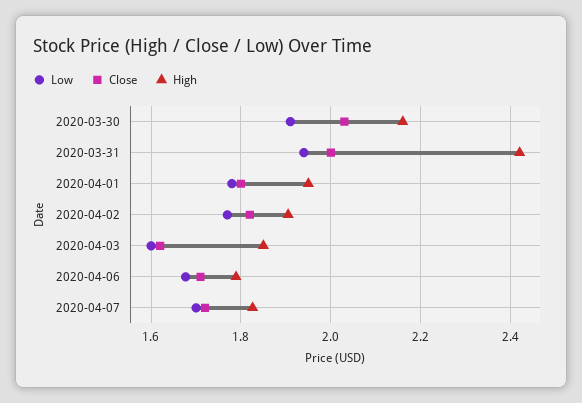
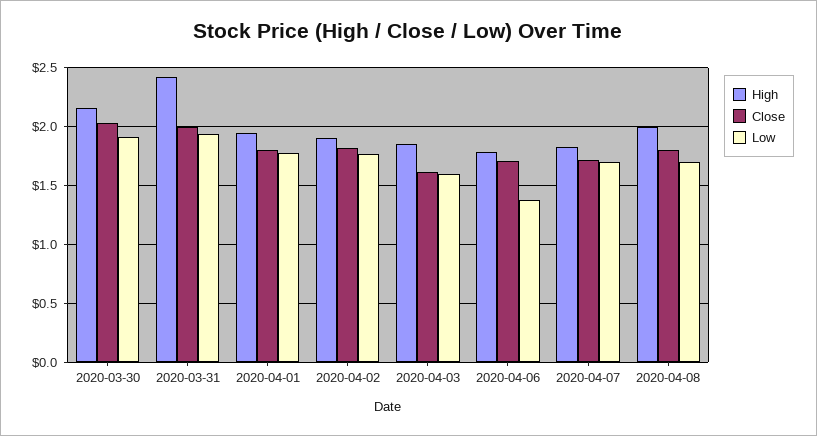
Low, 2020-04-06: 1.68 -> 1.4
High, 2020-04-08: none -> 2
Close, 2020-04-08: none -> 1.8
Low, 2020-04-08: none -> 1.7

